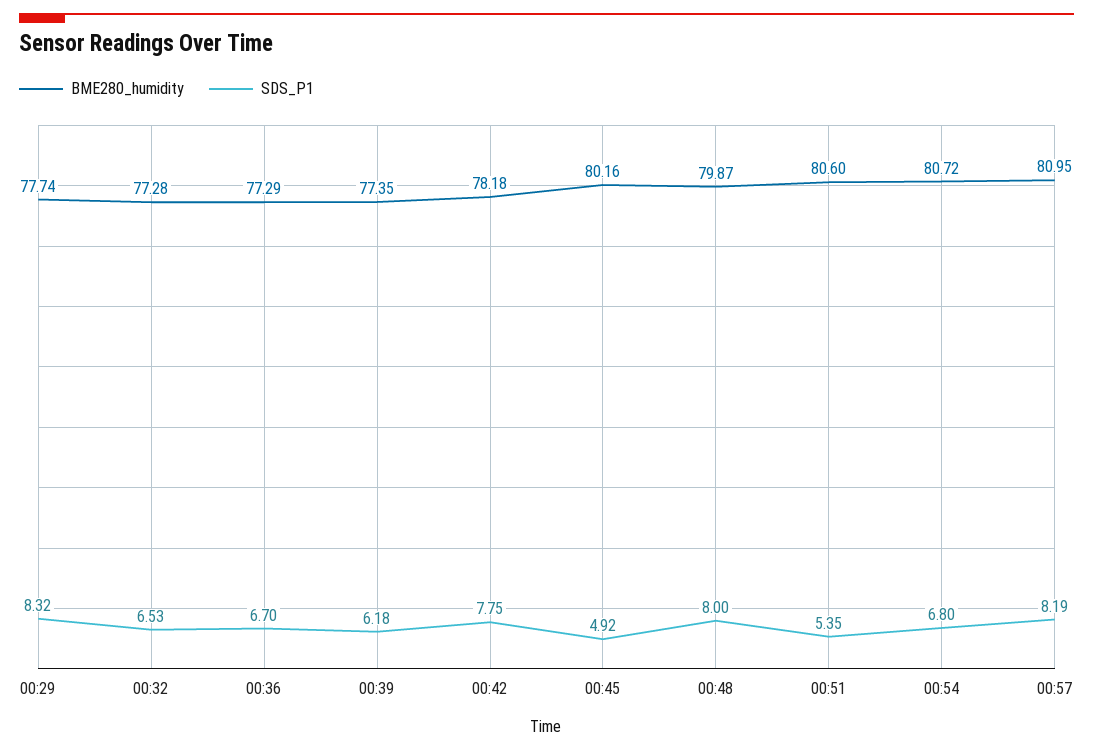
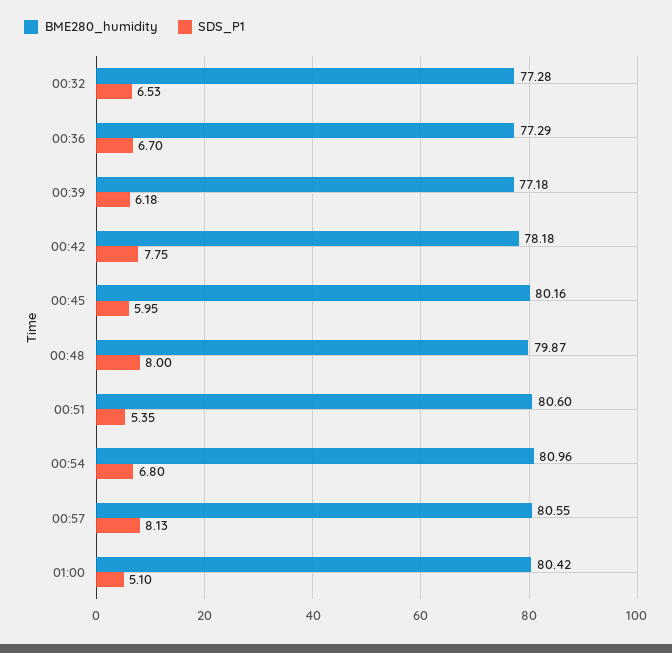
BME280_humidity, 00:29: 77.74 -> none
SDS_P1, 00:29: 8.32 -> none
BME280_humidity, 00:39: 77.35 -> 77.18
SDS_P1, 00:45: 4.92 -> 5.95
BME280_humidity, 00:54: 80.72 -> 80.96
BME280_humidity, 00:57: 80.95 -> 80.55
SDS_P1, 00:57: 8.19 -> 8.13
BME280_humidity, 01:00: none -> 80.42
SDS_P1, 01:00: none -> 5.1

